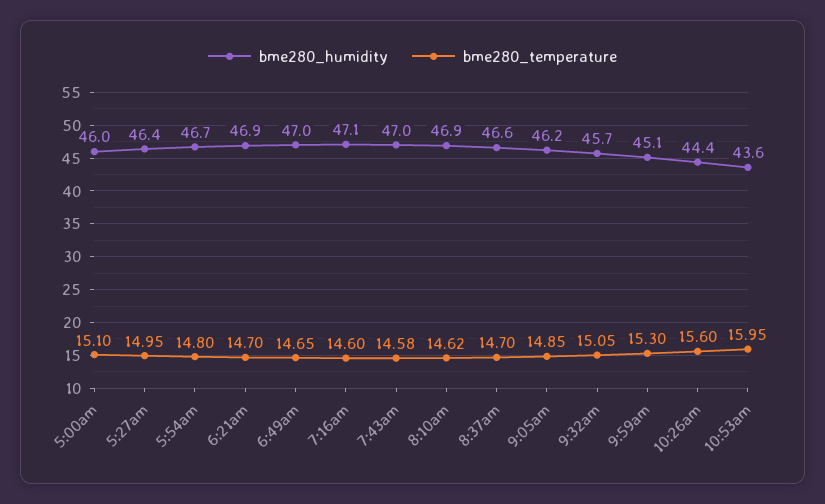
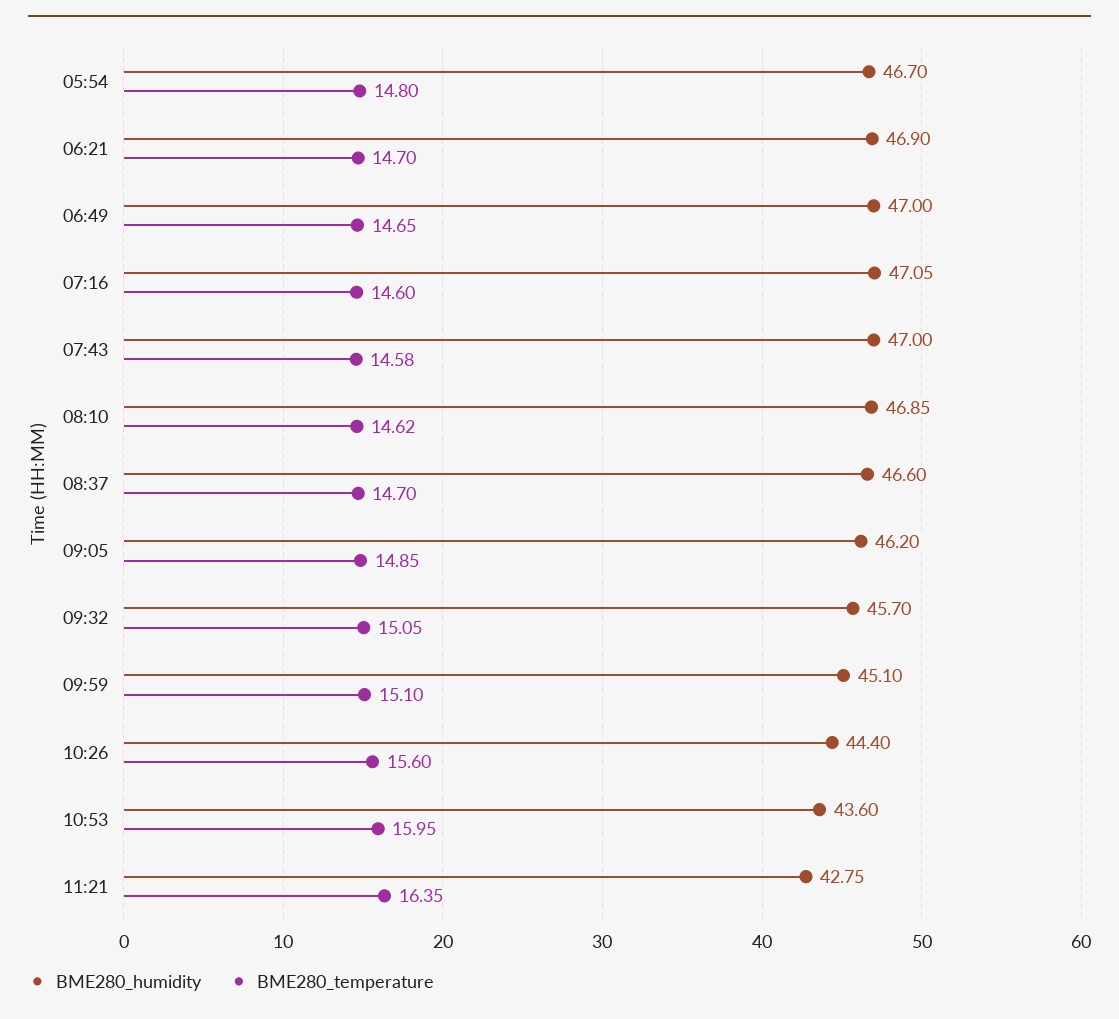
bme280_humidity, 5:00am: 46 -> none
bme280_temperature, 5:00am: 15.1 -> none
bme280_humidity, 5:27am: 46.4 -> none
bme280_temperature, 5:27am: 14.95 -> none
bme280_temperature, 9:59am: 15.3 -> 15.1
bme280_humidity, 11:21: none -> 42.75
bme280_temperature, 11:21: none -> 16.35

